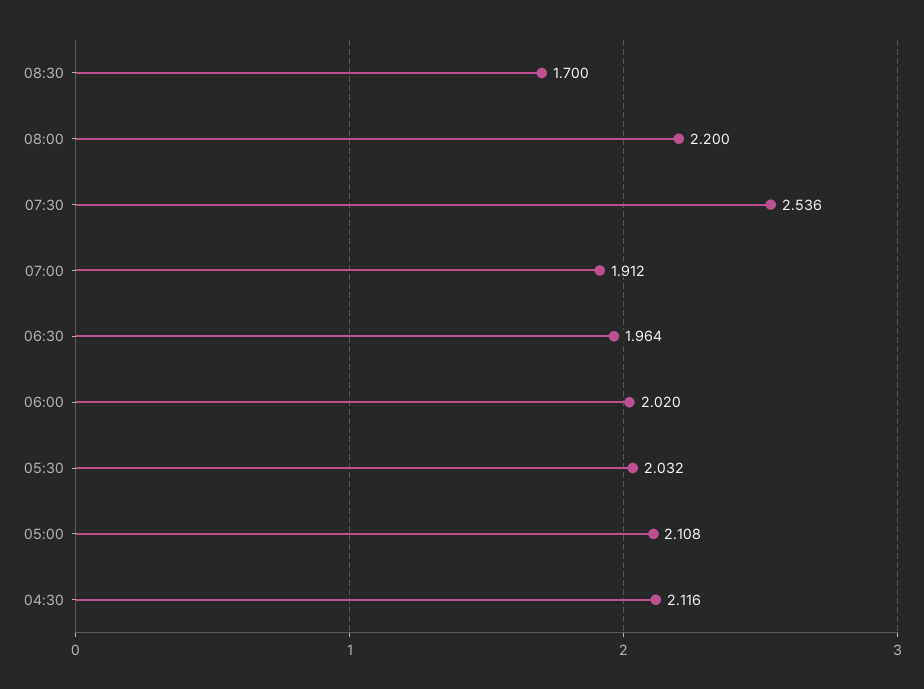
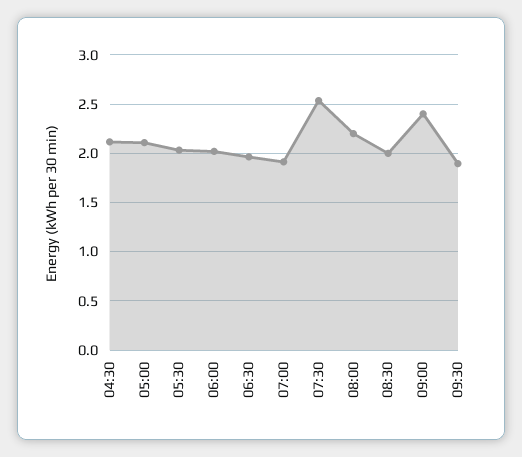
08:30: 1.7 -> 2
09:00: none -> 2.4
09:30: none -> 1.9

